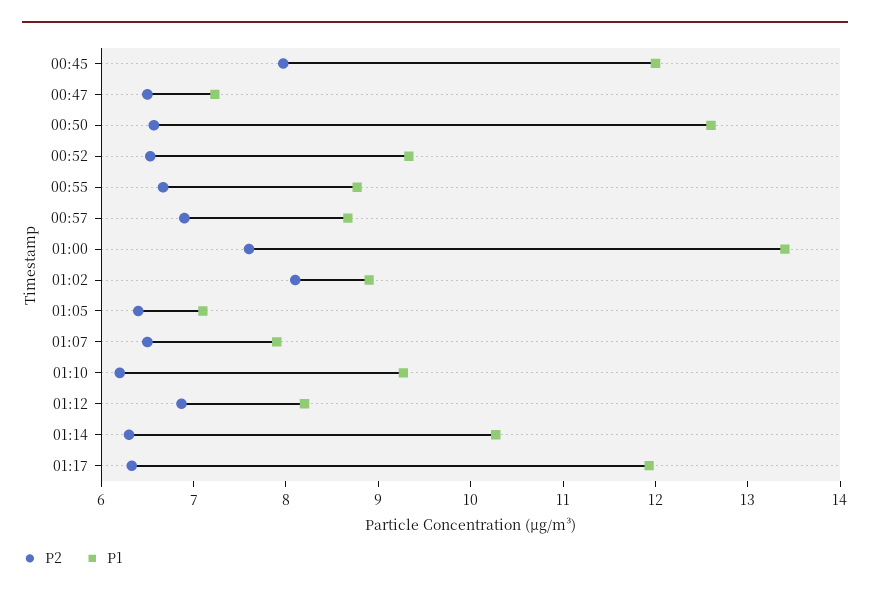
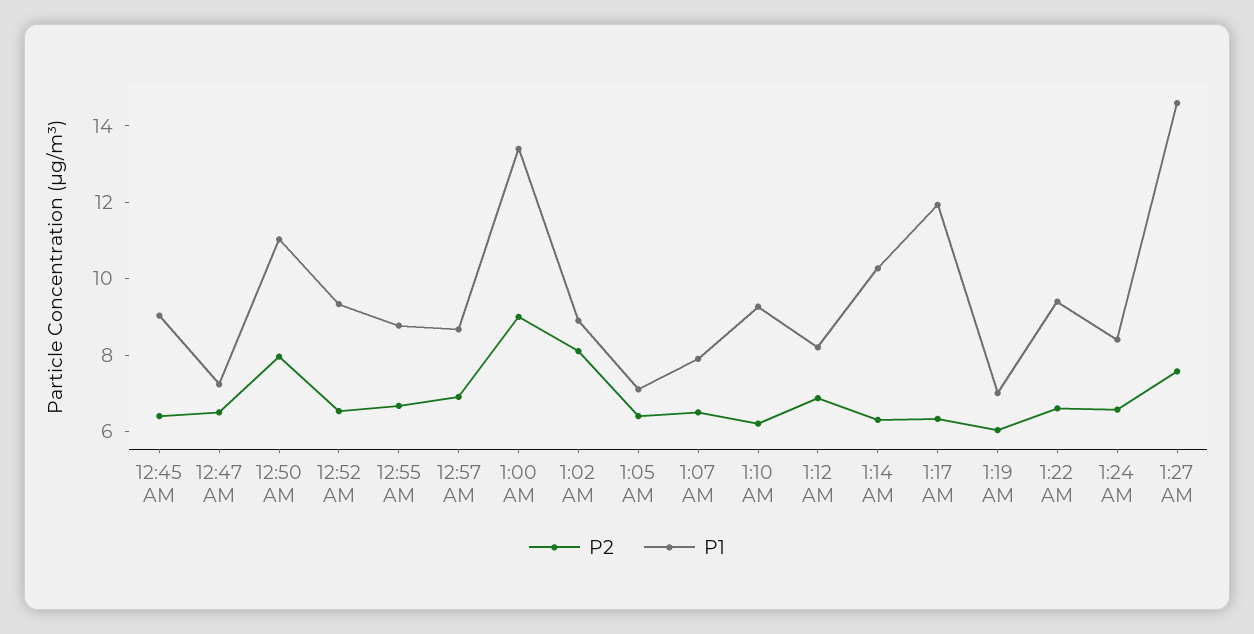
P2, 00:45: 8 -> 6.5
P1, 00:45: 12 -> 9
P2, 00:50: 6.6 -> 8
P1, 00:50: 12.6 -> 11
P2, 01:00: 7.6 -> 9
P2, 1:19 AM: none -> 6
P1, 1:19 AM: none -> 7
P2, 1:22 AM: none -> 6.5
P1, 1:22 AM: none -> 9.5
P2, 1:24 AM: none -> 6.5
P1, 1:24 AM: none -> 8.5
P2, 1:27 AM: none -> 7.5
P1, 1:27 AM: none -> 14.5

